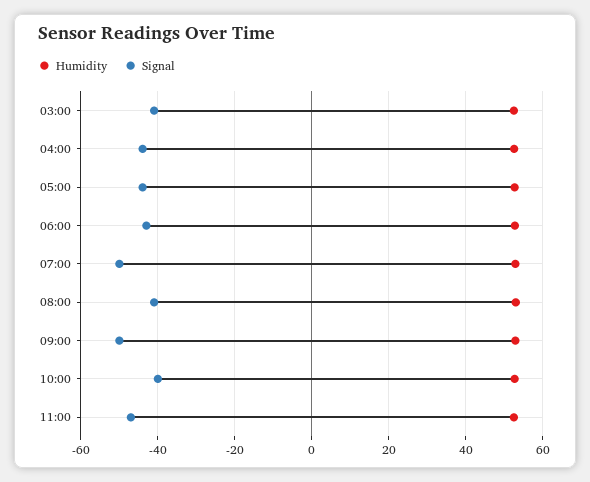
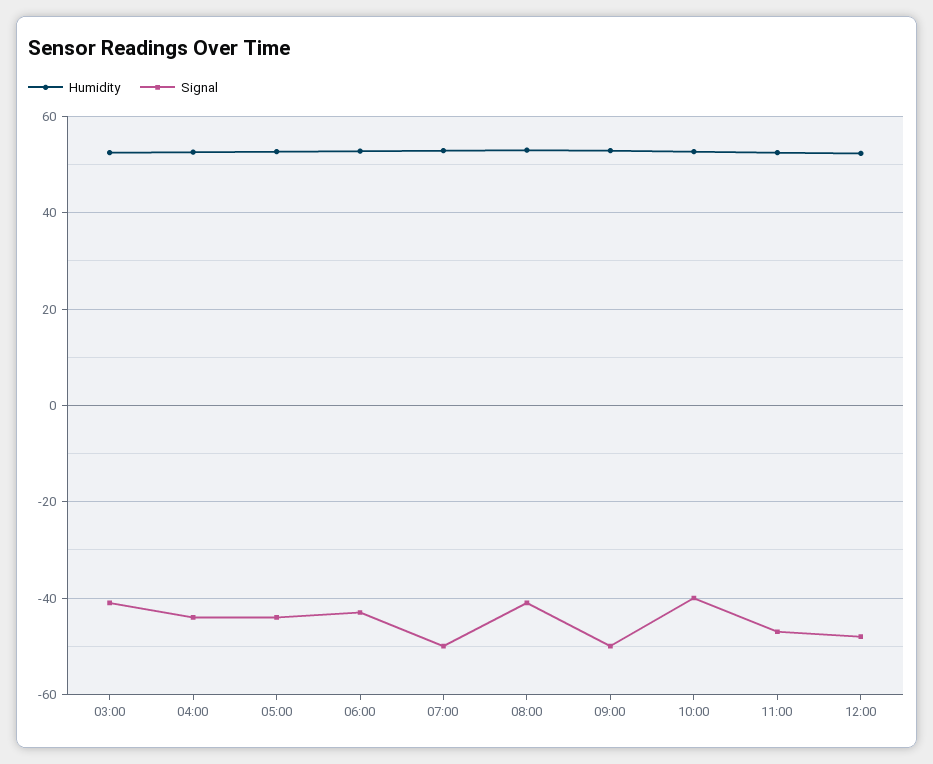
Humidity, 12:00: none -> 52
Signal, 12:00: none -> -48

